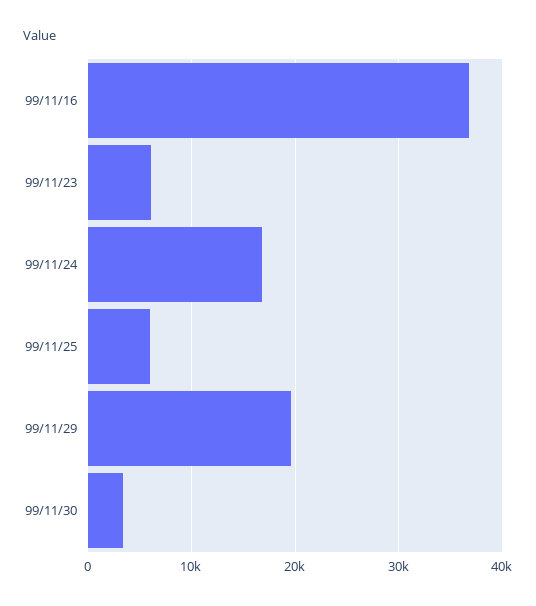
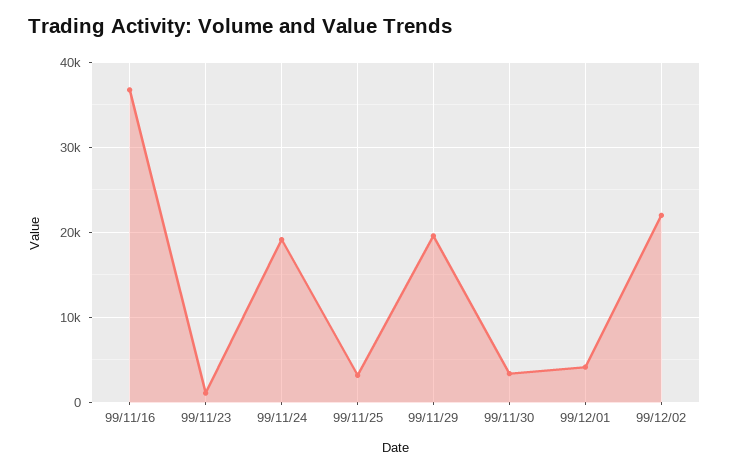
99/11/23: 6000 -> 1000
99/11/24: 17000 -> 19000
99/11/25: 6000 -> 3000
99/12/01: none -> 4000
99/12/02: none -> 22000

